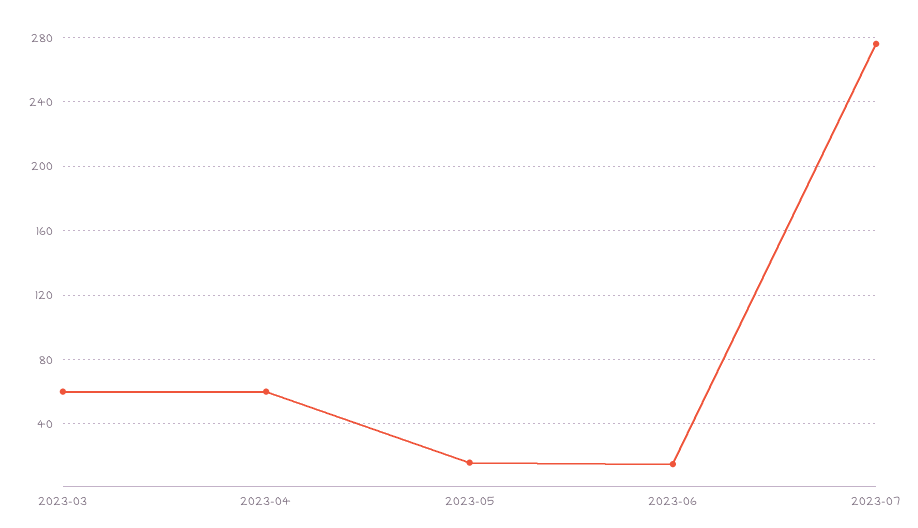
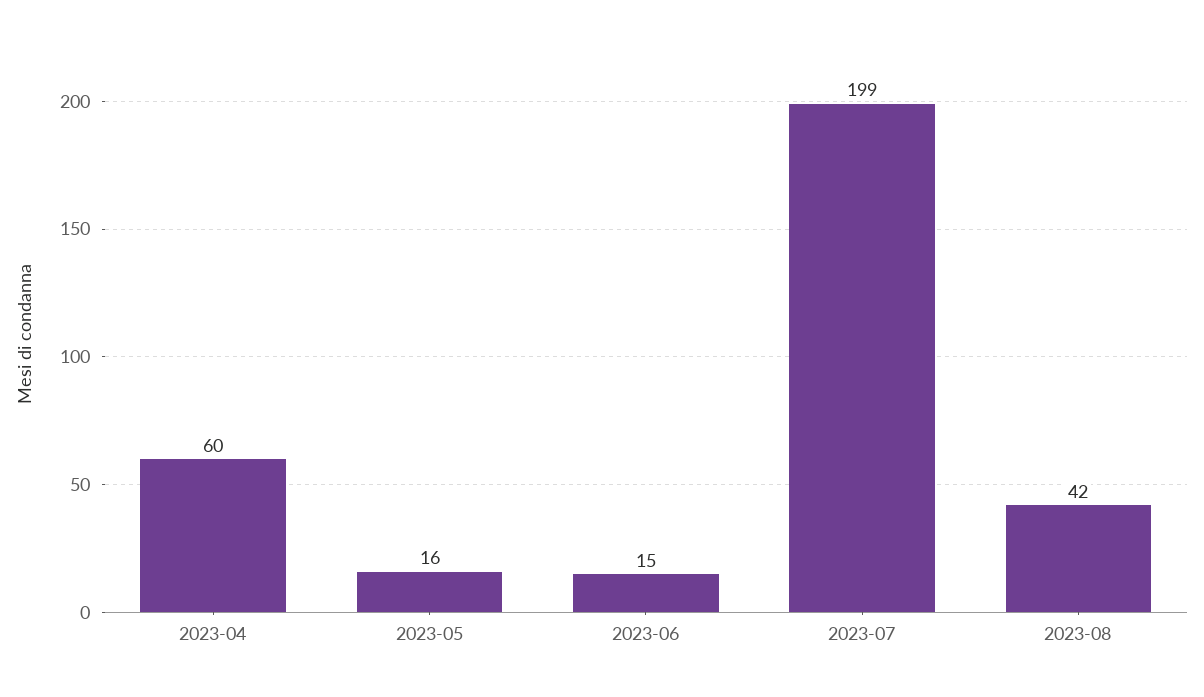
2023-03: 60 -> none
2023-07: 275 -> 199
2023-08: none -> 42

